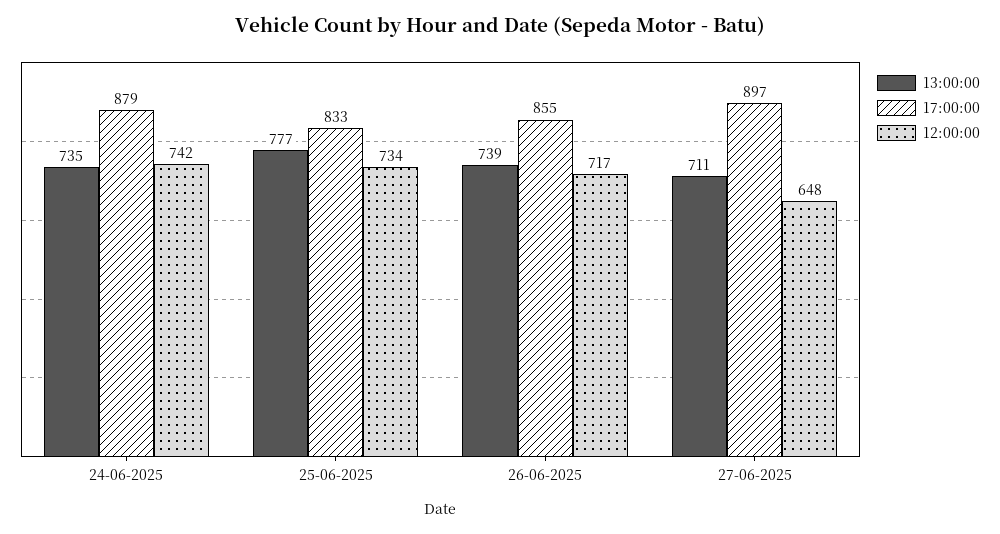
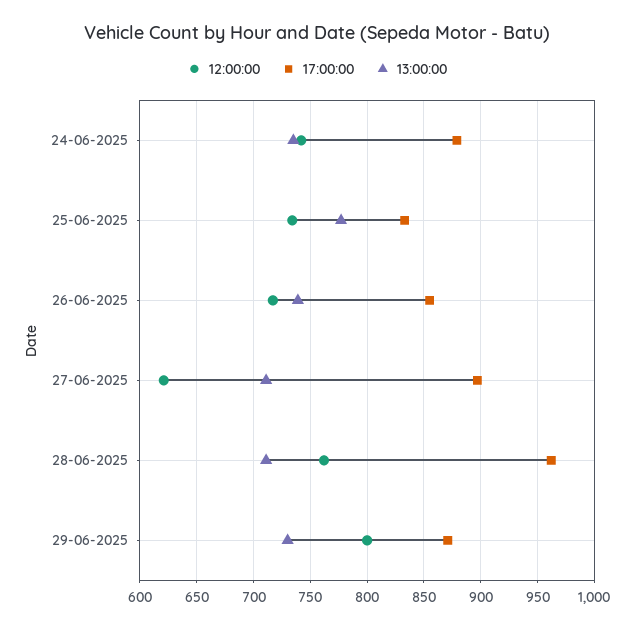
12:00:00, 27-06-2025: 648 -> 620
12:00:00, 28-06-2025: none -> 760
17:00:00, 28-06-2025: none -> 960
13:00:00, 28-06-2025: none -> 710
12:00:00, 29-06-2025: none -> 800
17:00:00, 29-06-2025: none -> 870
13:00:00, 29-06-2025: none -> 730

